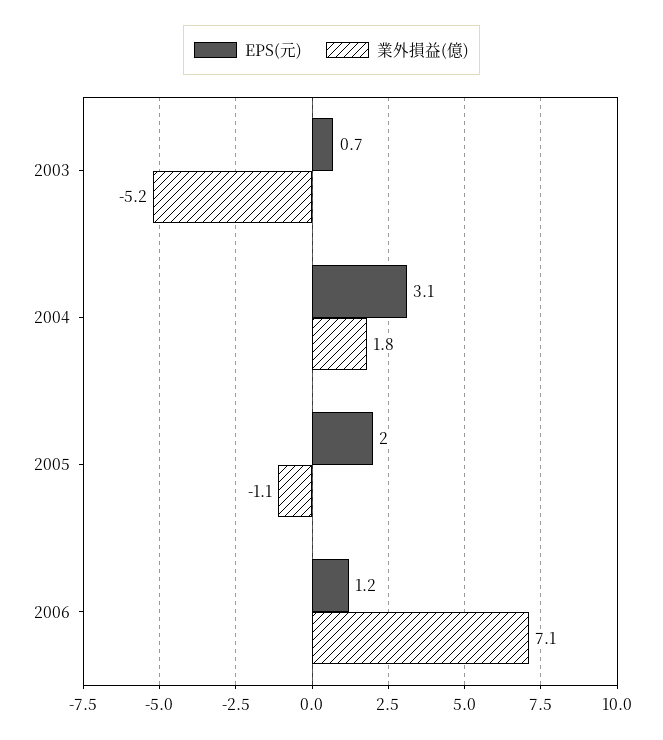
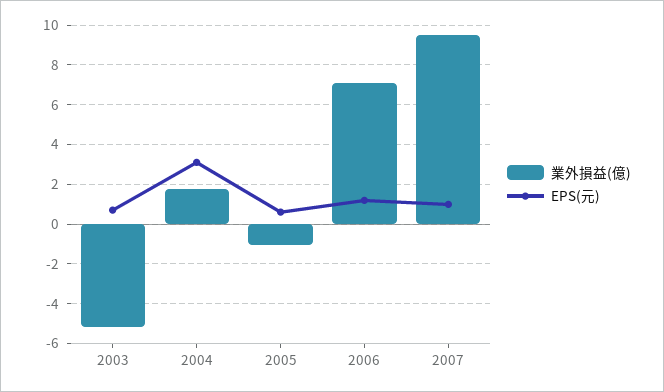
EPS(元), 2005: 2 -> 0.5
業外損益(億), 2007: none -> 9.5
EPS(元), 2007: none -> 1

